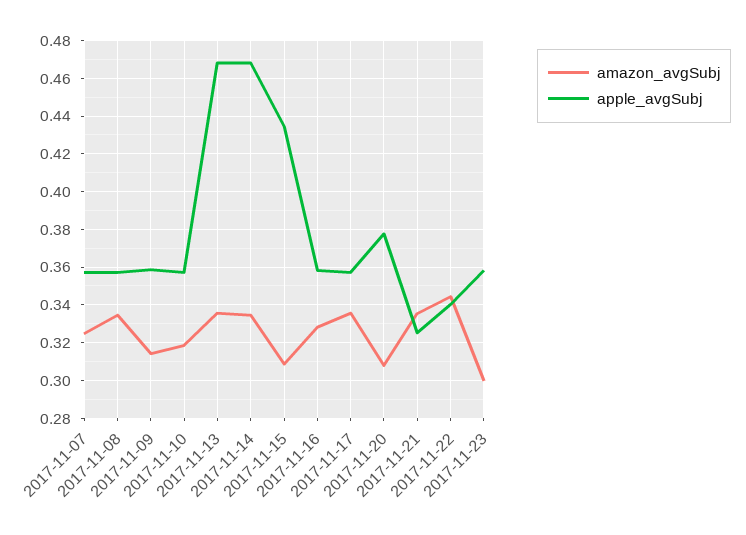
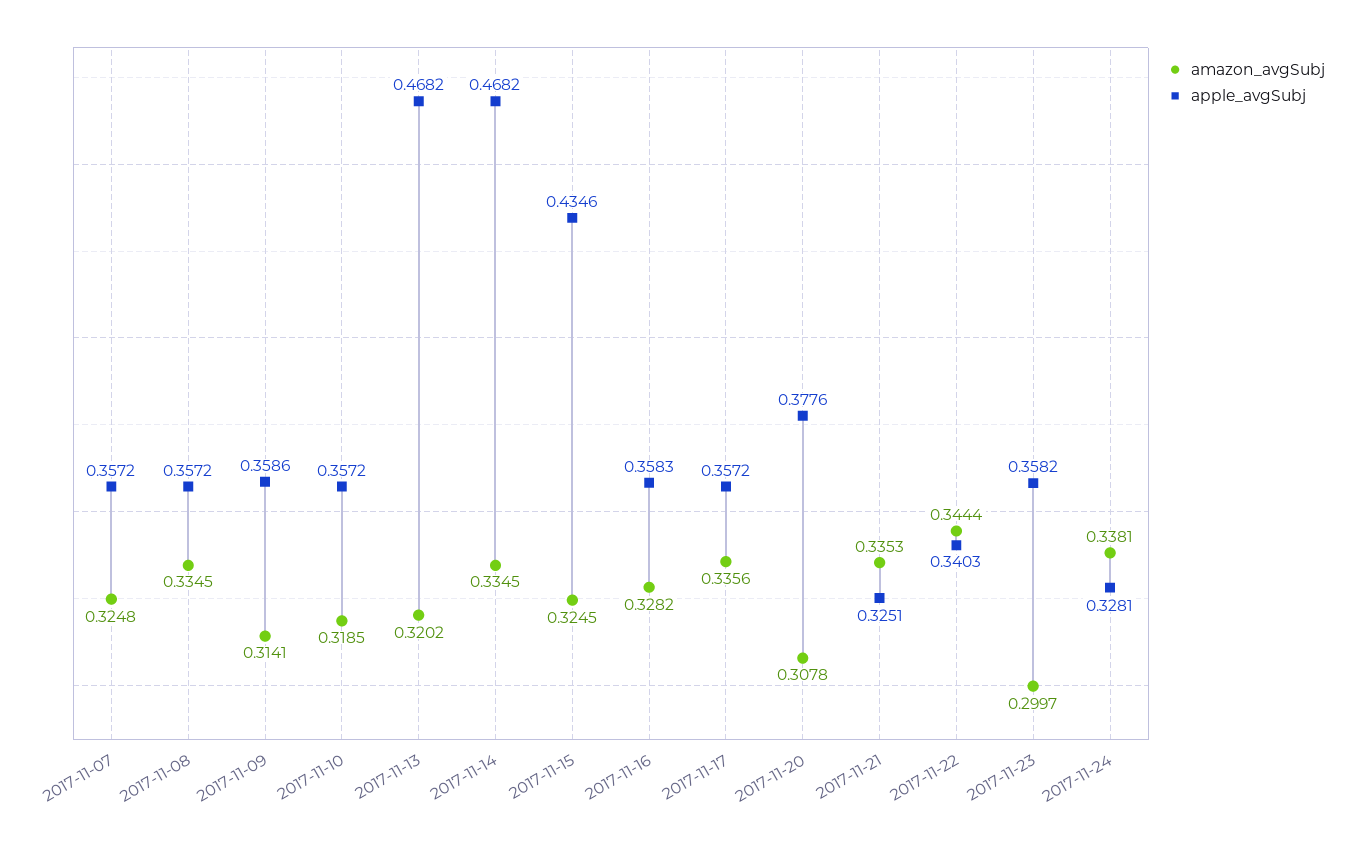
amazon_avgSubj, 2017-11-13: 0.335 -> 0.3202
amazon_avgSubj, 2017-11-15: 0.31 -> 0.3245
amazon_avgSubj, 2017-11-24: none -> 0.3381
apple_avgSubj, 2017-11-24: none -> 0.3281

